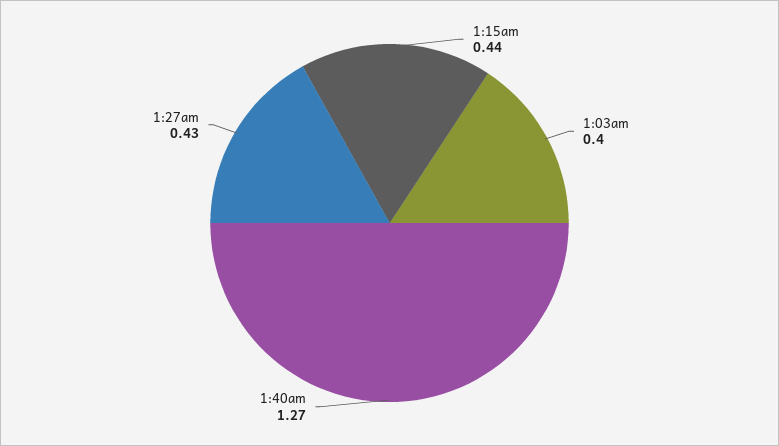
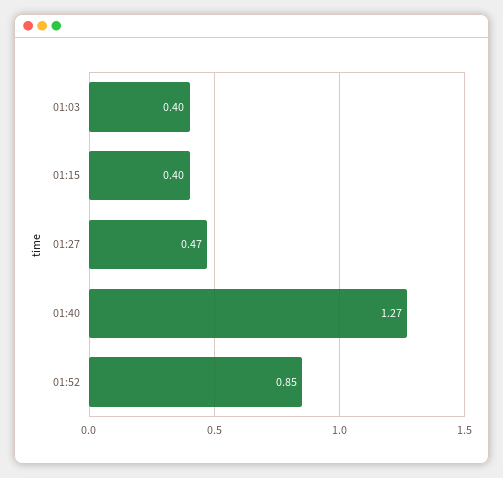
1:15am: 0.44 -> 0.4
1:27am: 0.43 -> 0.47
01:52: none -> 0.85

